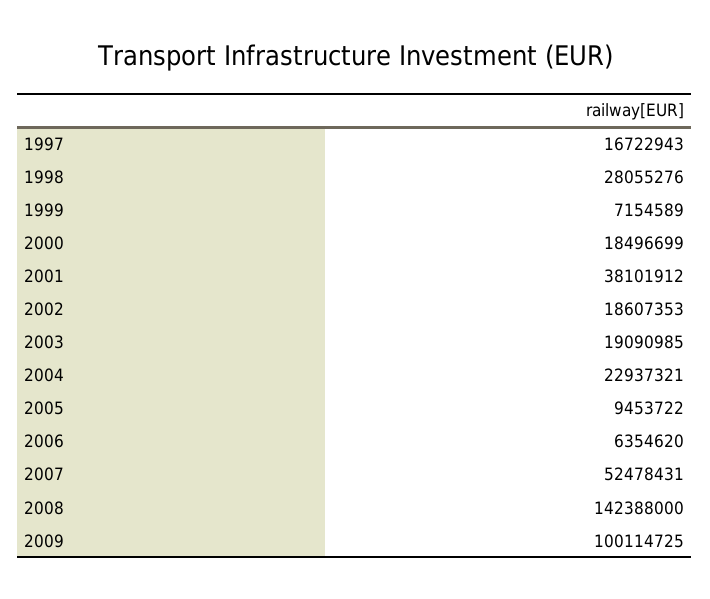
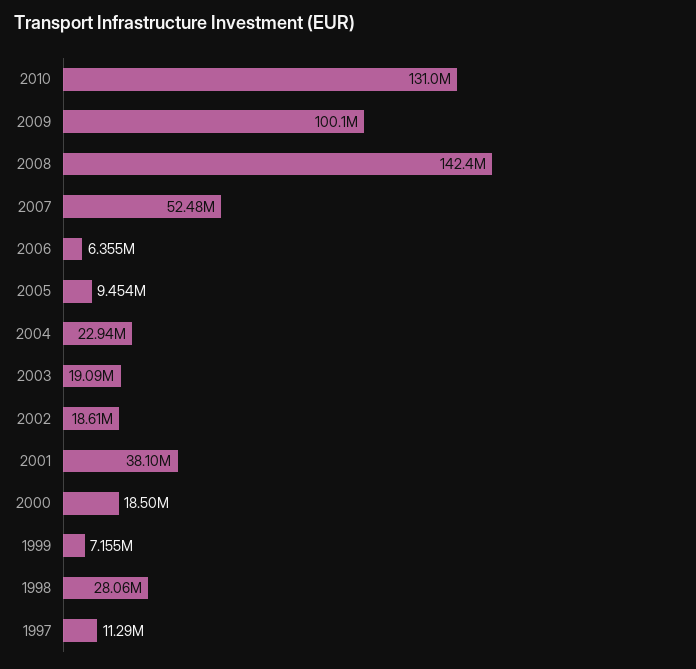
1997: 16722943 -> 11290000
2010: none -> 131000000

